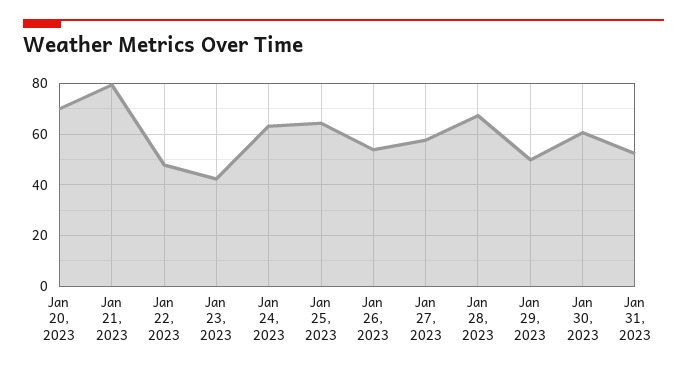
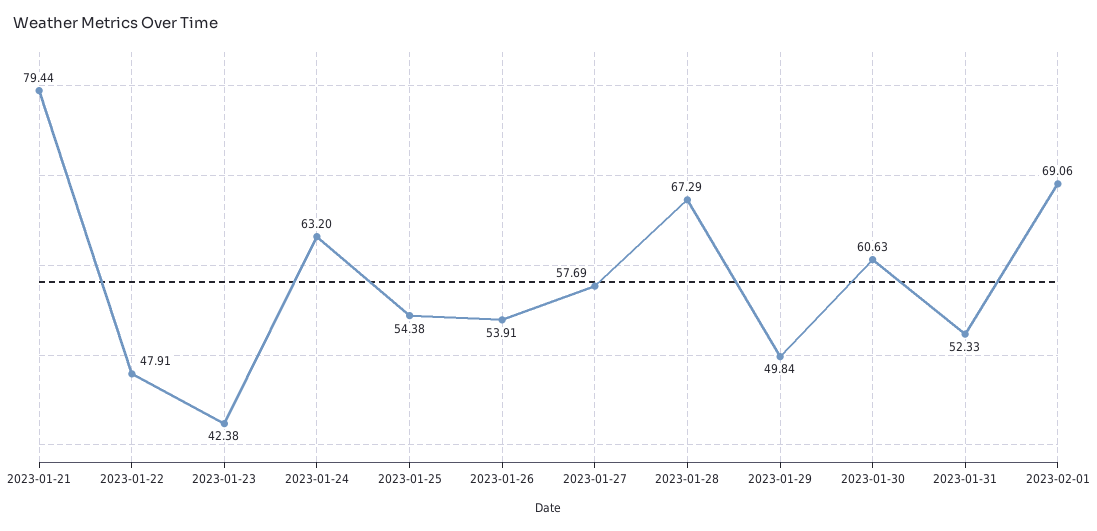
Jan 20, 2023: 70 -> none
Jan 25, 2023: 65 -> 54.38
2023-02-01: none -> 69.06

